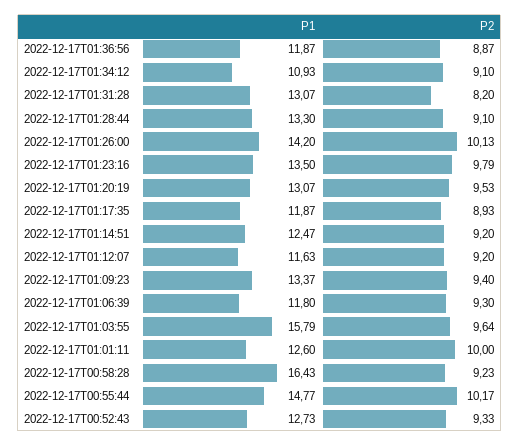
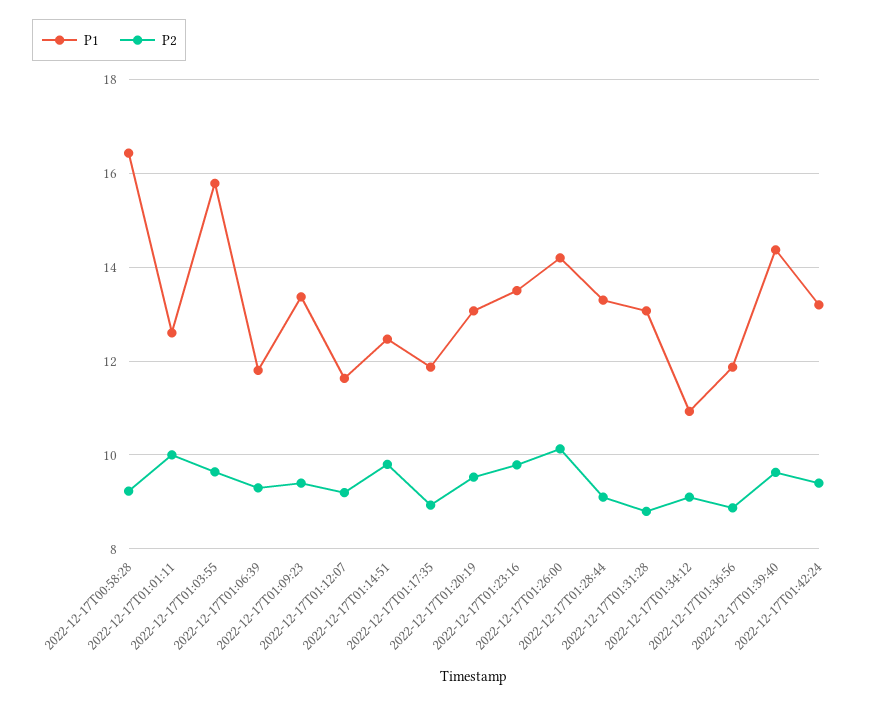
P2, 2022-12-17T01:31:28: 8.2 -> 8.8
P2, 2022-12-17T01:14:51: 9.2 -> 9.8
P1, 2022-12-17T00:55:44: 14.77 -> none
P2, 2022-12-17T00:55:44: 10.17 -> none
P1, 2022-12-17T00:52:43: 12.73 -> none
P2, 2022-12-17T00:52:43: 9.33 -> none
P1, 2022-12-17T01:39:40: none -> 14.4
P2, 2022-12-17T01:39:40: none -> 9.6
P1, 2022-12-17T01:42:24: none -> 13.2
P2, 2022-12-17T01:42:24: none -> 9.4

